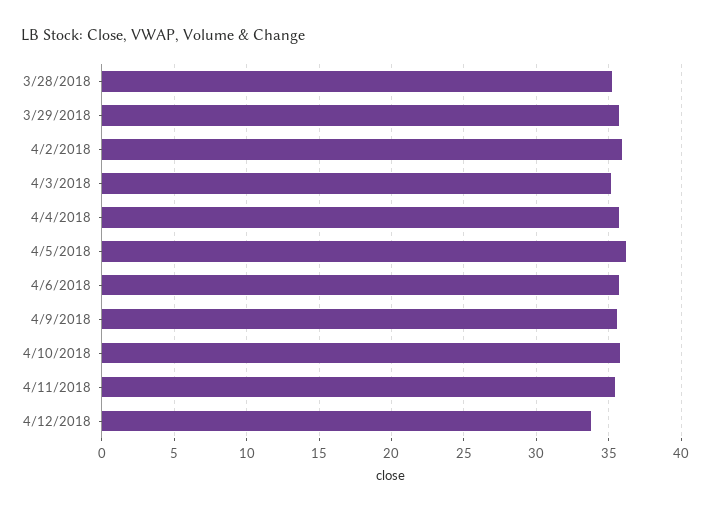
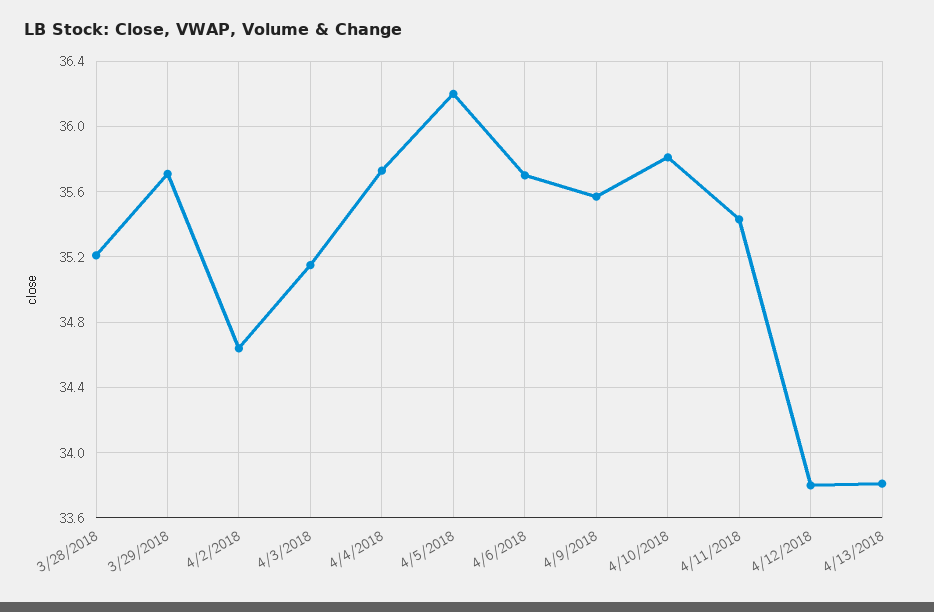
4/2/2018: 36 -> 34.65
4/13/2018: none -> 33.8

